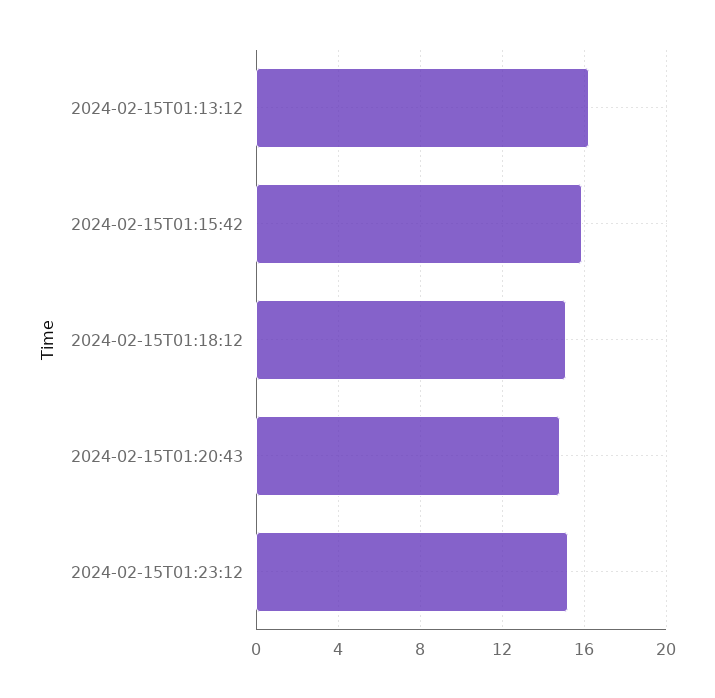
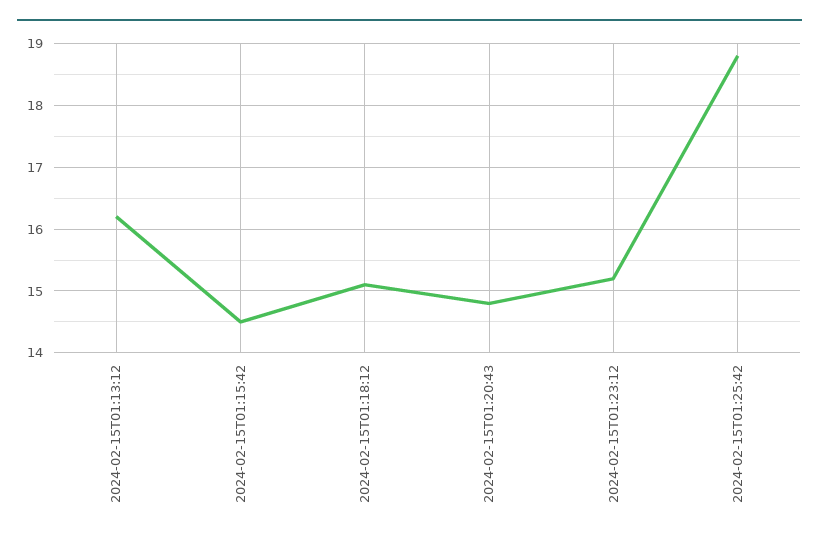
2024-02-15T01:15:42: 16 -> 14.5
2024-02-15T01:25:42: none -> 18.8

